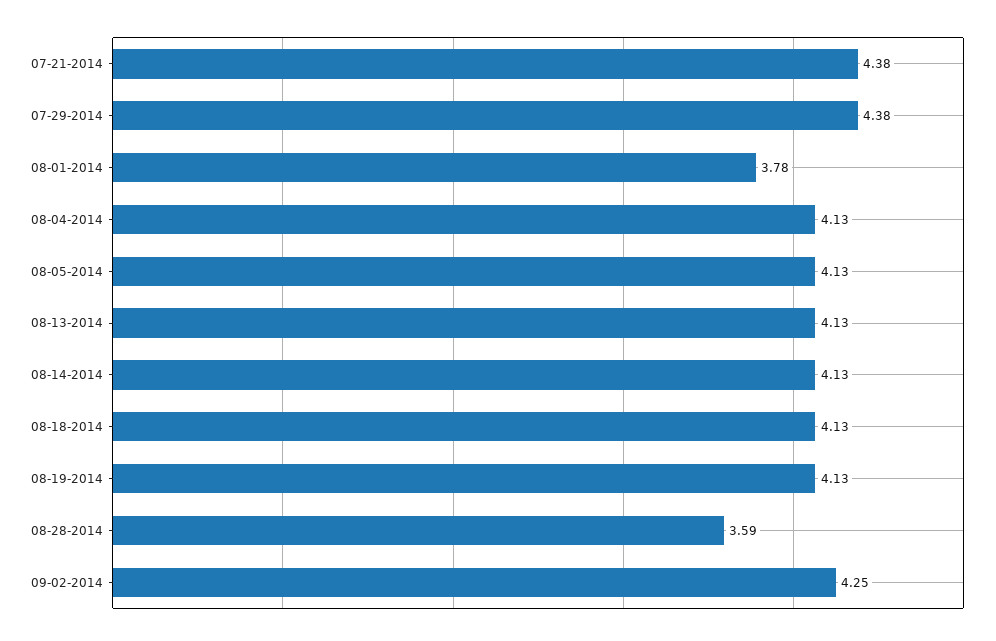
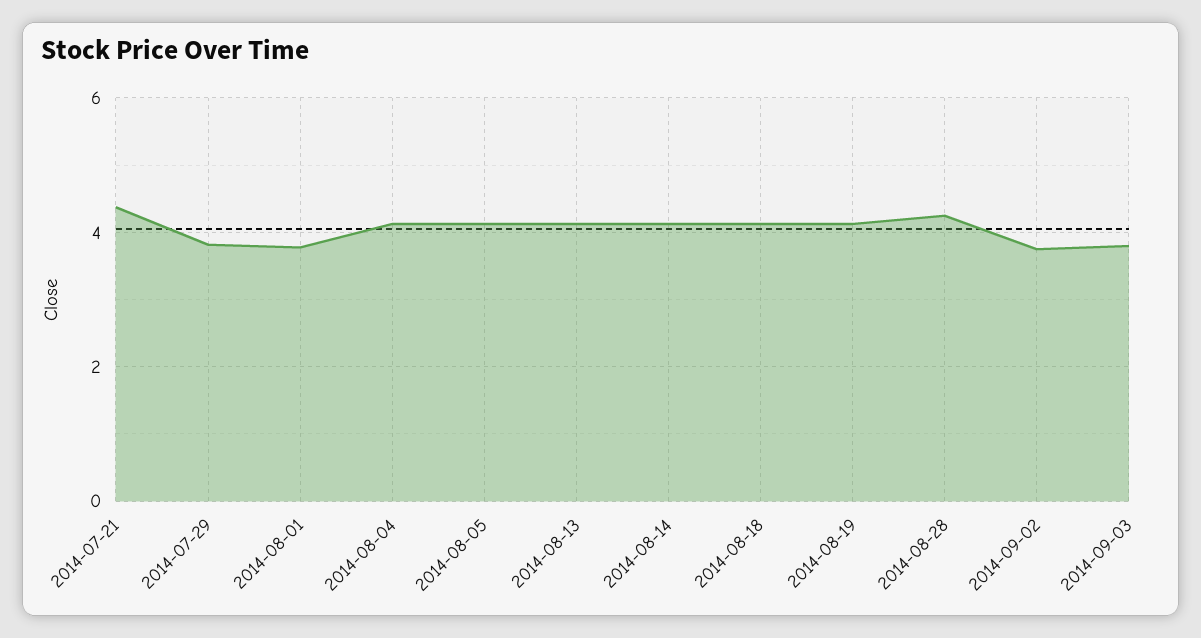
07-29-2014: 4.38 -> 3.8
08-28-2014: 3.59 -> 4.2
09-02-2014: 4.25 -> 3.8
2014-09-03: none -> 3.8

